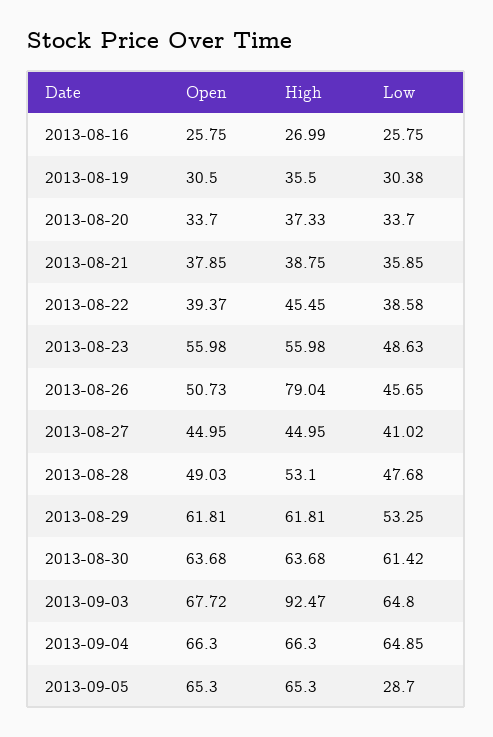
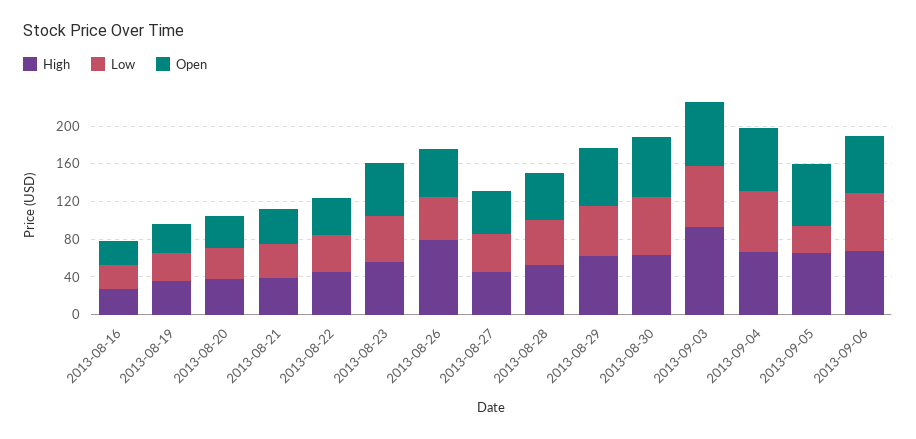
High, 2013-09-06: none -> 70
Low, 2013-09-06: none -> 60
Open, 2013-09-06: none -> 60

